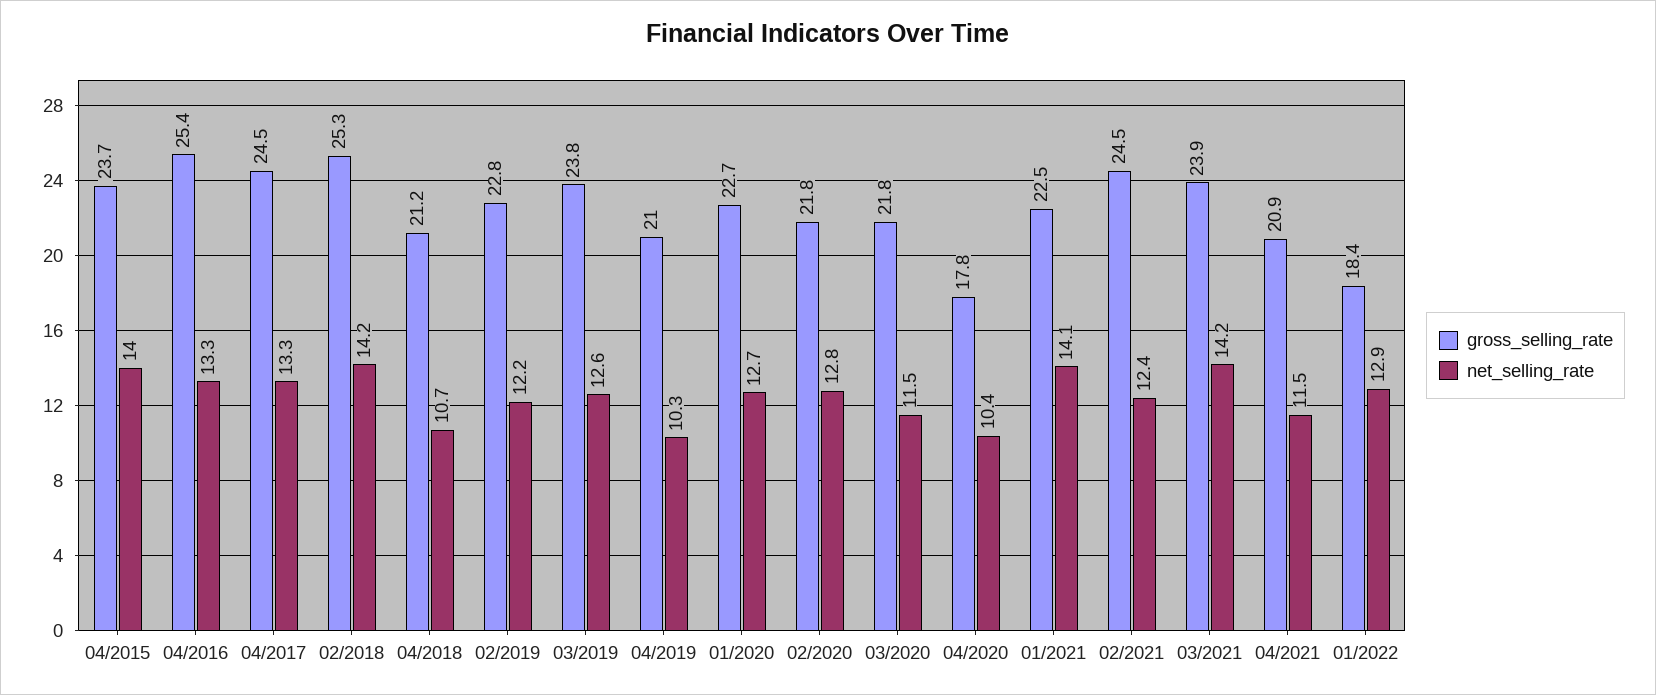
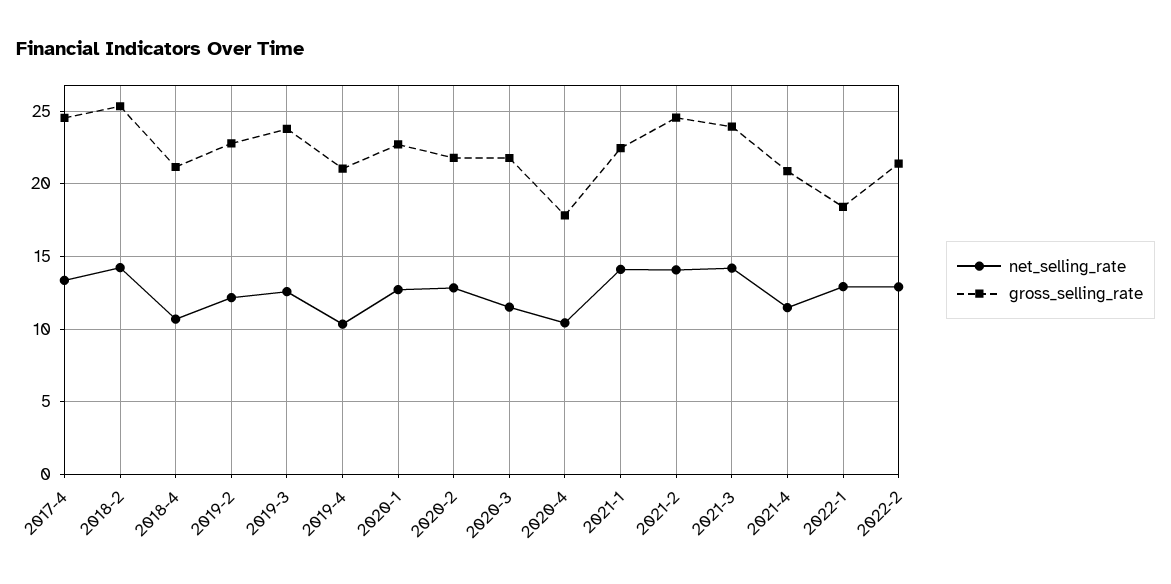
gross_selling_rate, 04/2015: 23.7 -> none
net_selling_rate, 04/2015: 14 -> none
gross_selling_rate, 04/2016: 25.4 -> none
net_selling_rate, 04/2016: 13.3 -> none
net_selling_rate, 02/2021: 12.4 -> 14
net_selling_rate, 2022-2: none -> 13
gross_selling_rate, 2022-2: none -> 21.5

